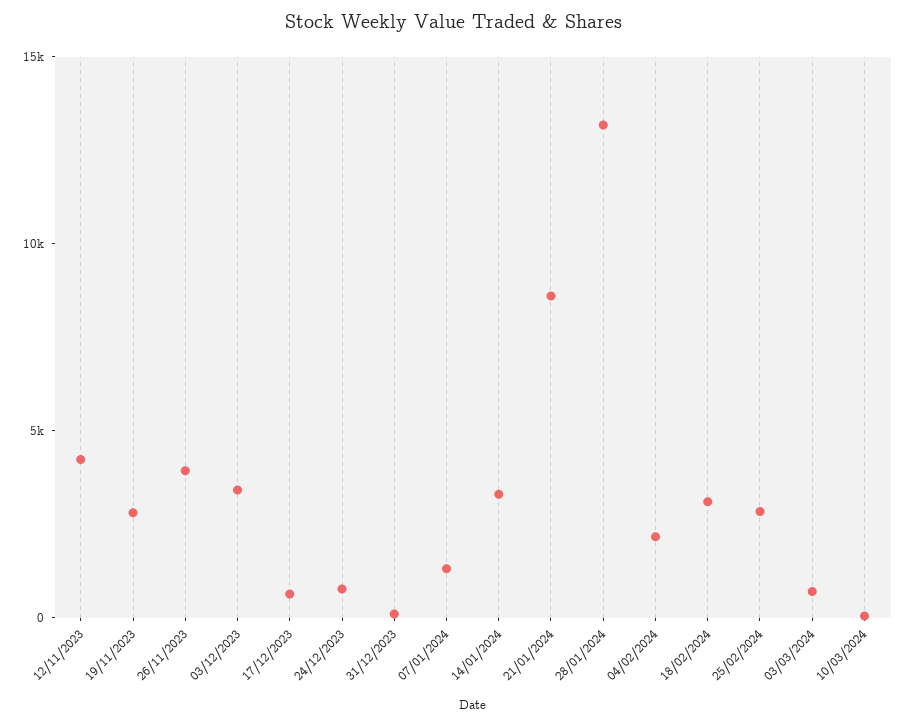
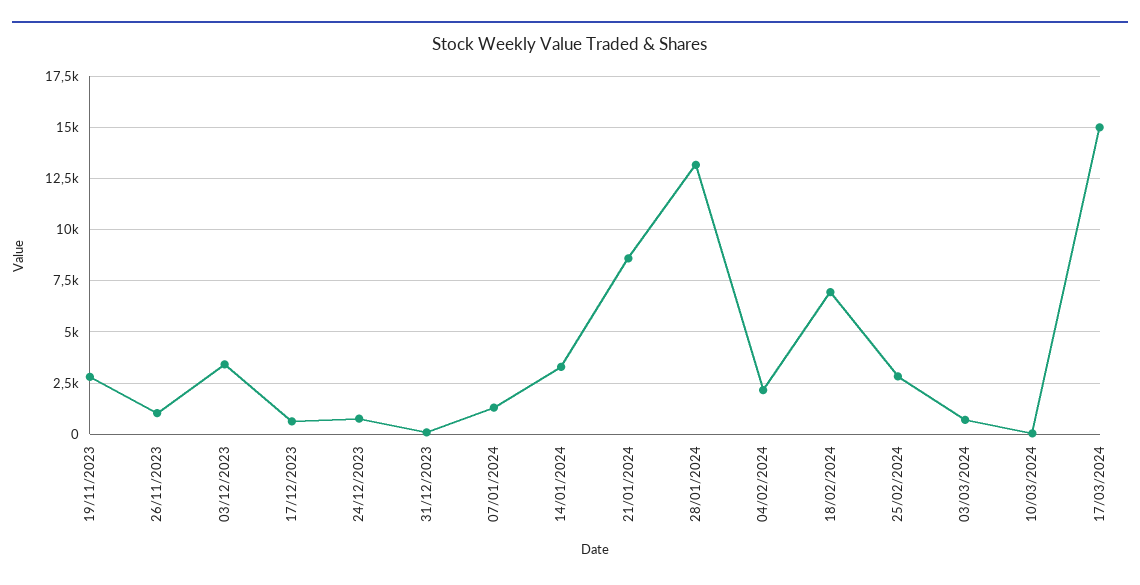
12/11/2023: 4000 -> none
26/11/2023: 4000 -> 1000
18/02/2024: 3000 -> 7000
17/03/2024: none -> 15000

